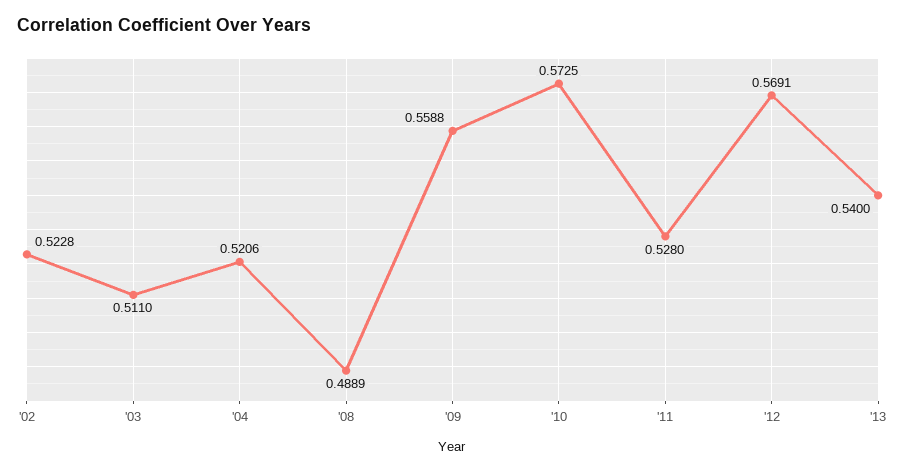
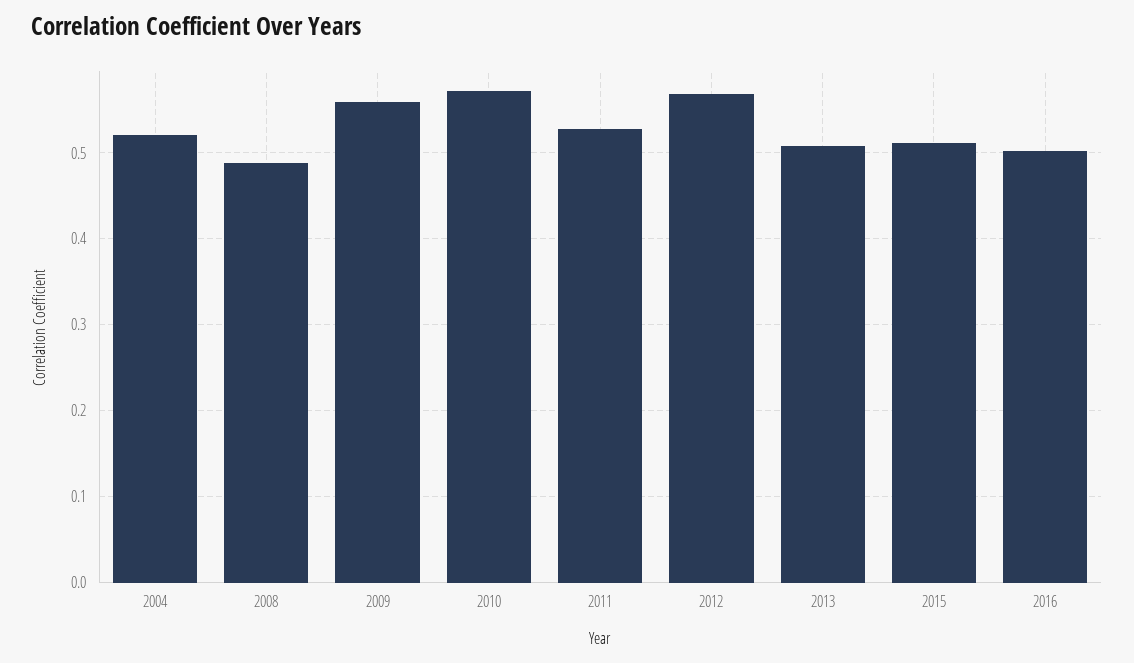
'02: 0.5228 -> none
'03: 0.511 -> none
'13: 0.54 -> 0.51
2015: none -> 0.51
2016: none -> 0.5

